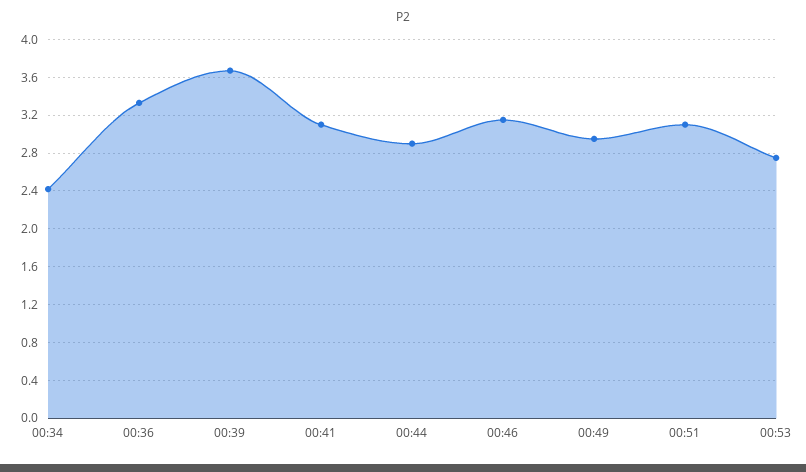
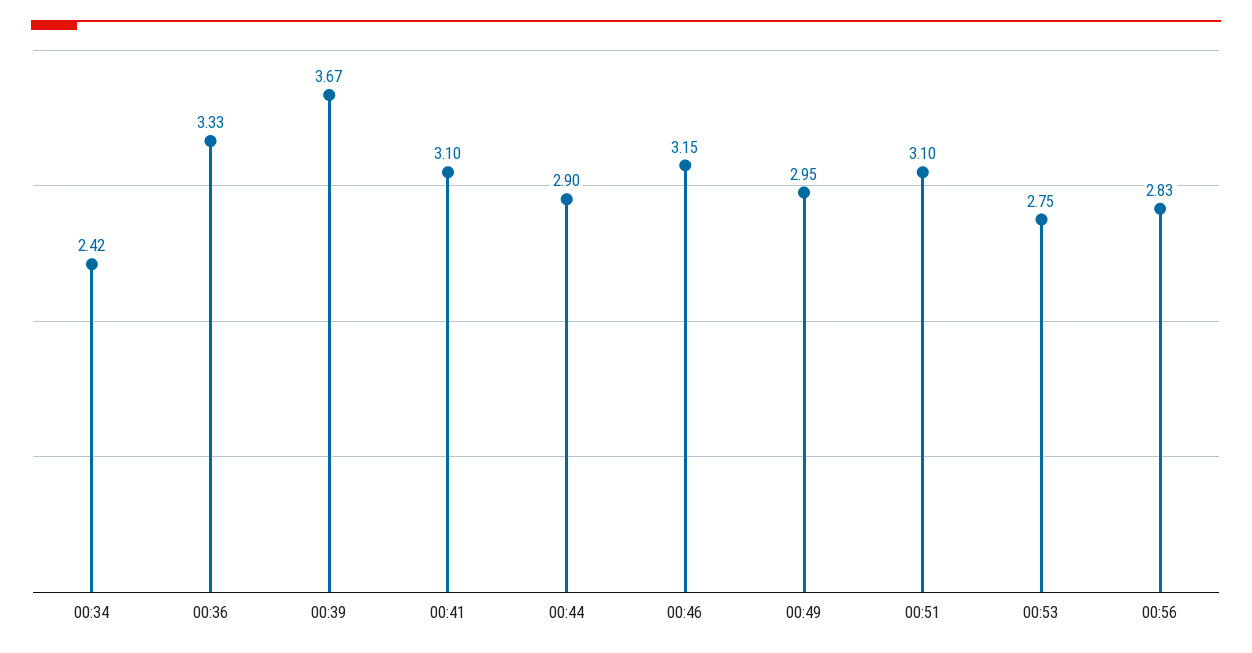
00:56: none -> 2.83

